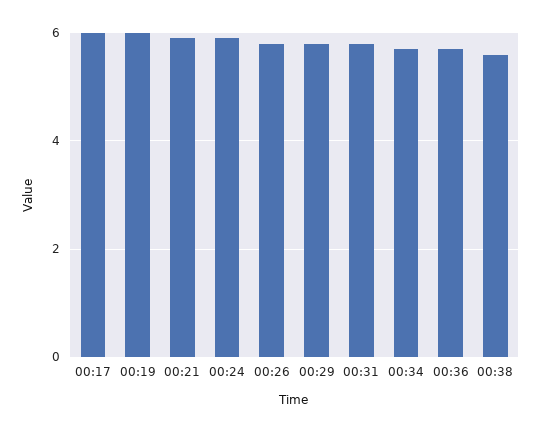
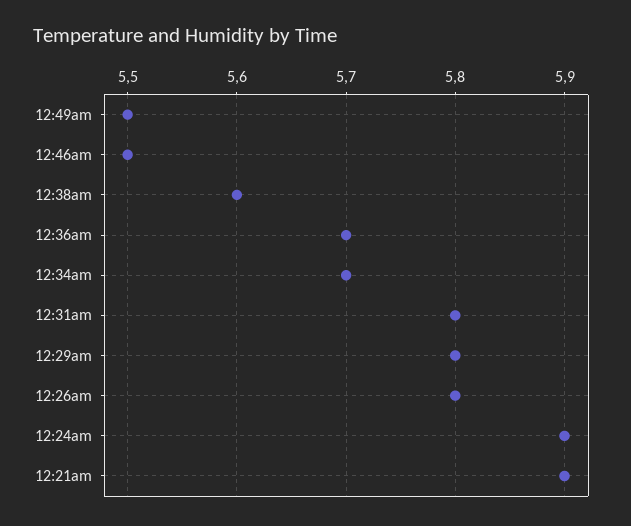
00:17: 6 -> none
00:19: 6 -> none
12:49am: none -> 5.5
12:46am: none -> 5.5

